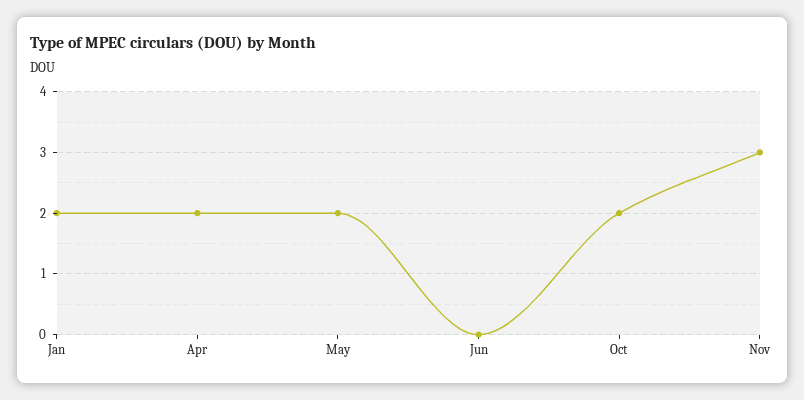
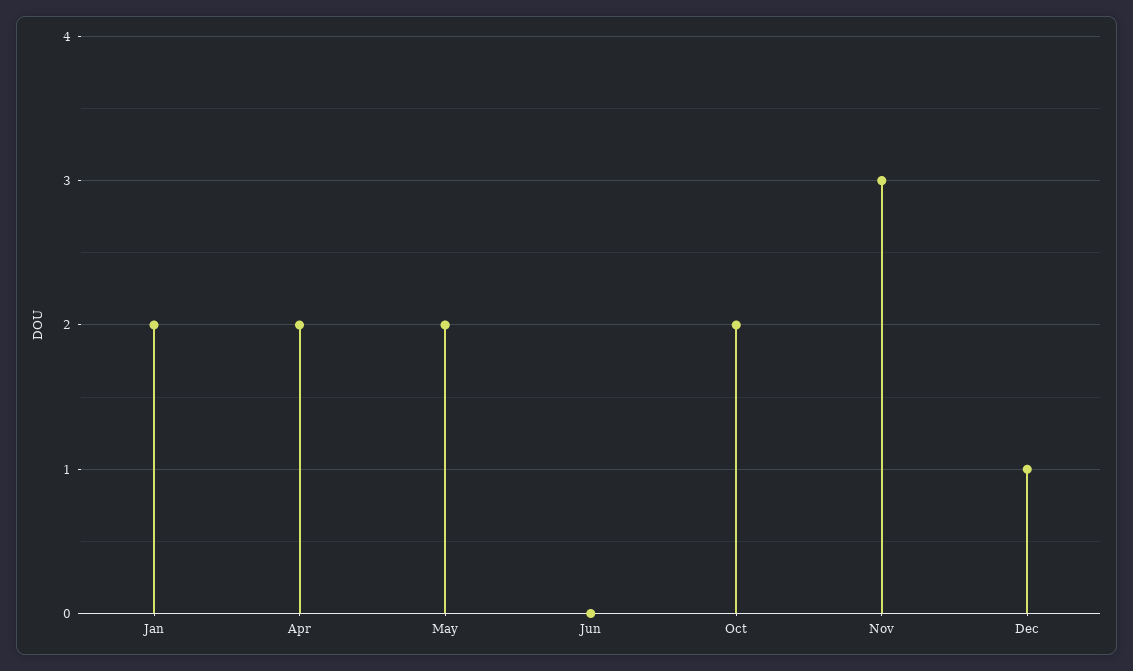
Dec: none -> 1

